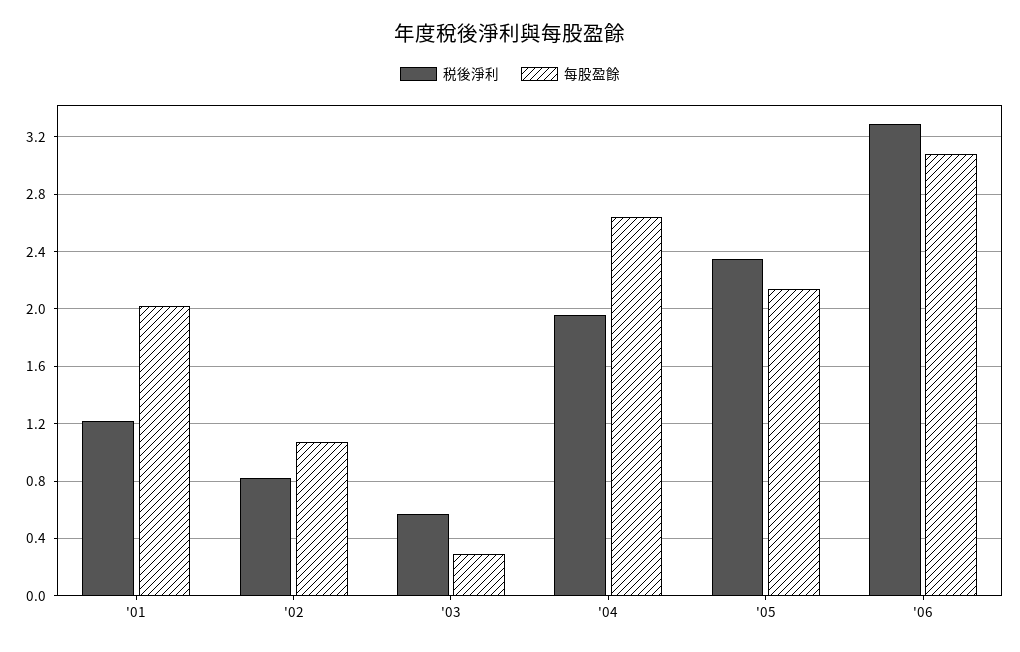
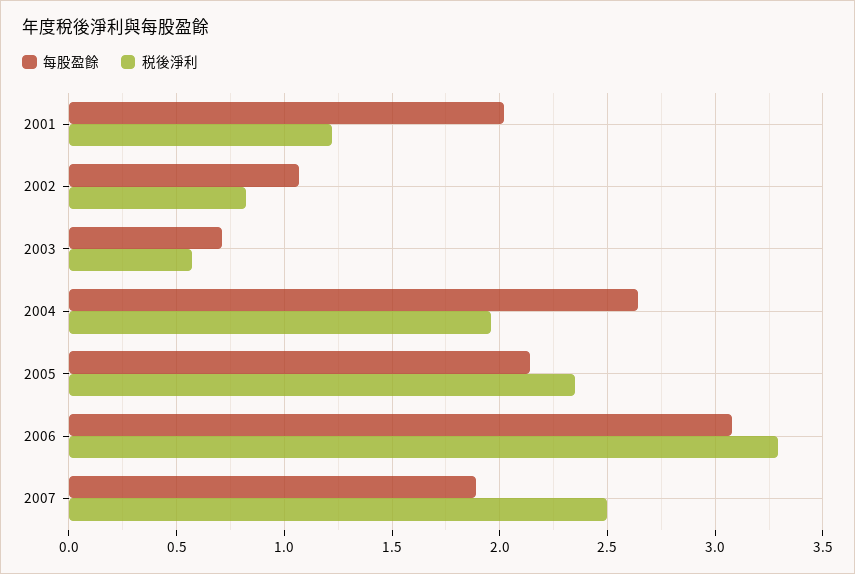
每股盈餘, '03: 0.3 -> 0.7
每股盈餘, 2007: none -> 1.9
税後淨利, 2007: none -> 2.5

